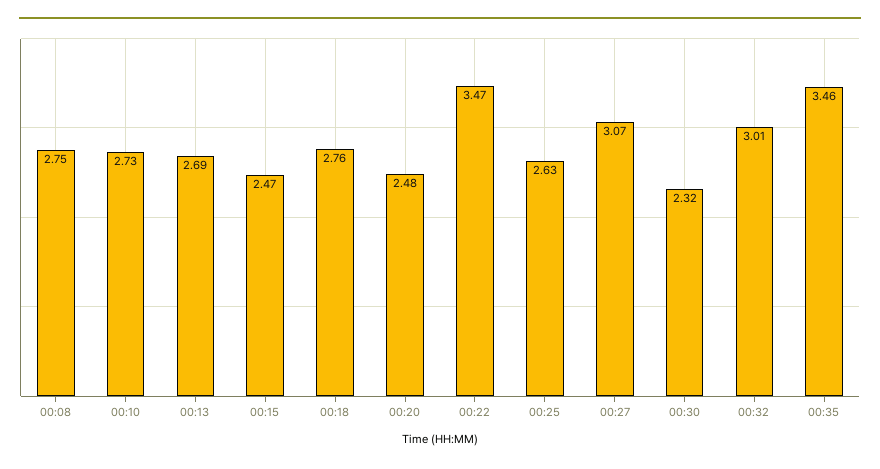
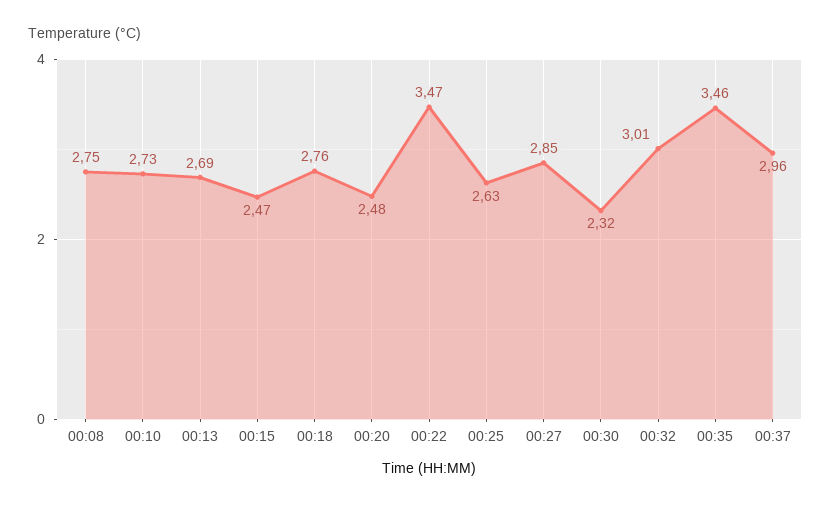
00:27: 3.07 -> 2.85
00:37: none -> 2.96

